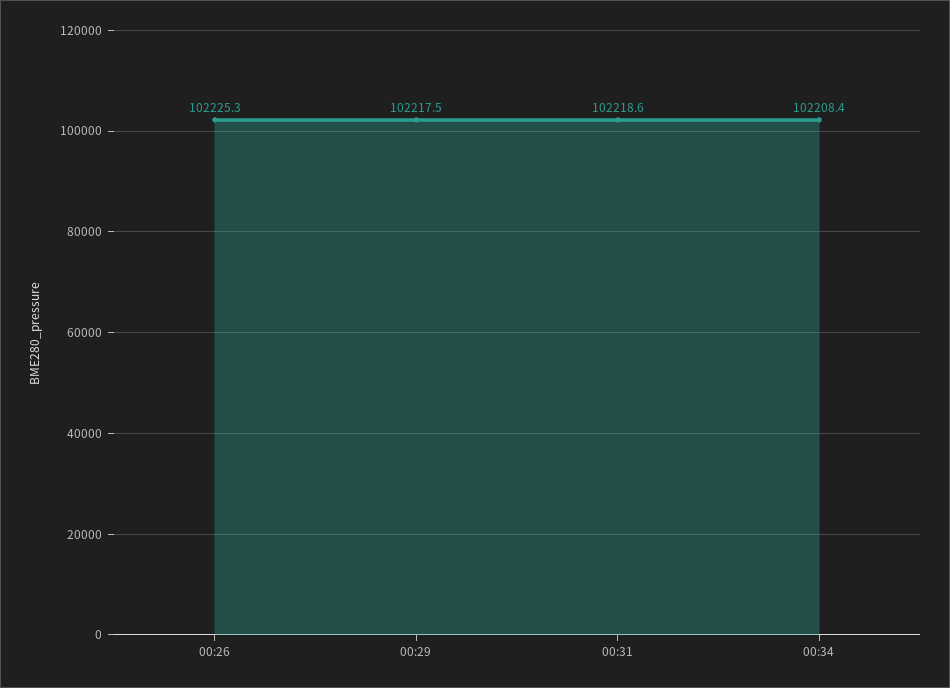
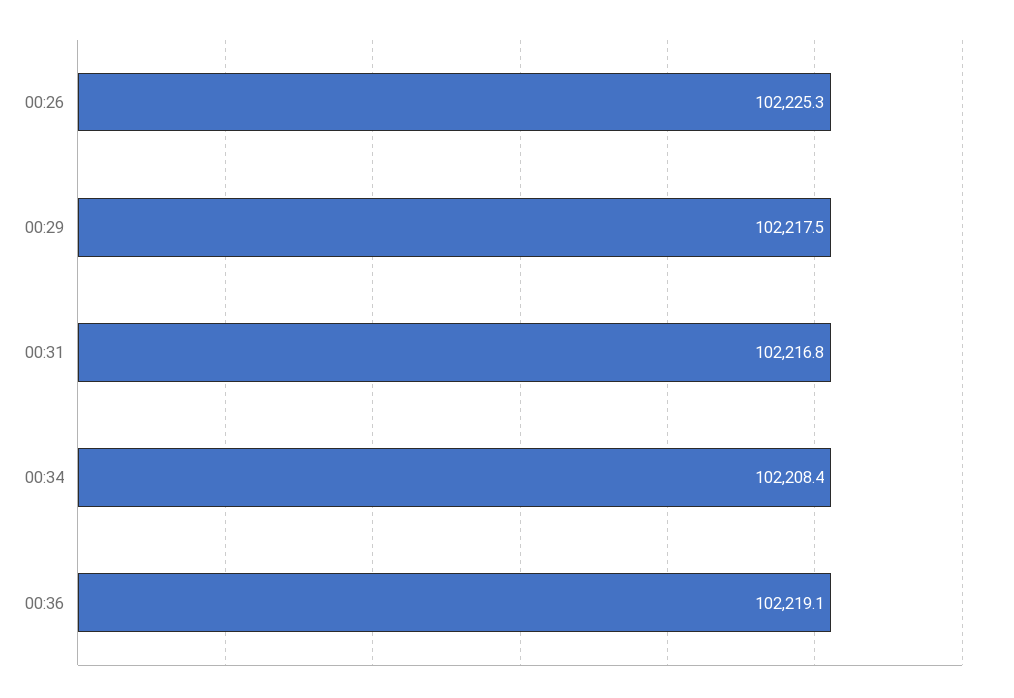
00:31: 102218.6 -> 102216.8
00:36: none -> 102219.1

